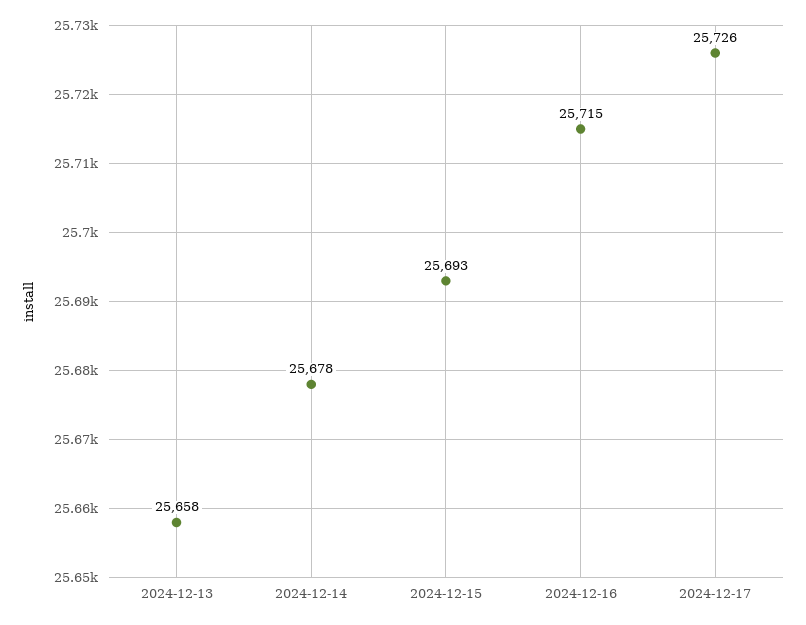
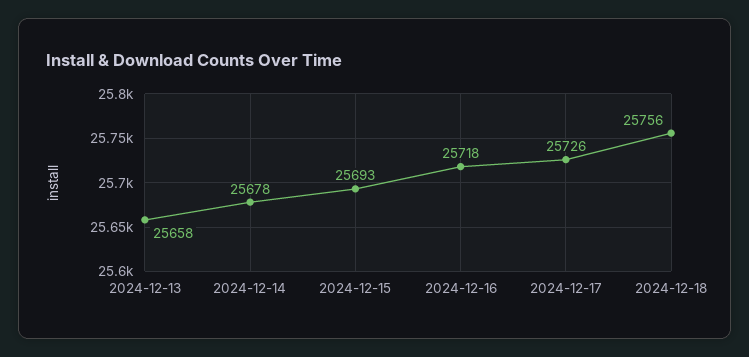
2024-12-16: 25715 -> 25718
2024-12-18: none -> 25756

